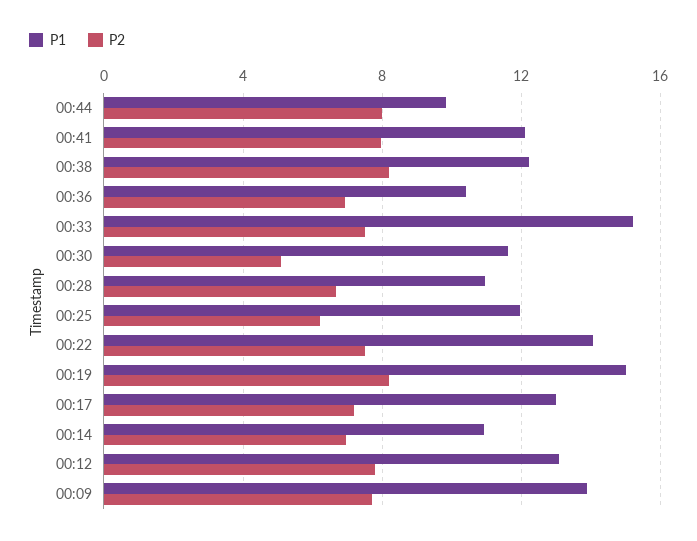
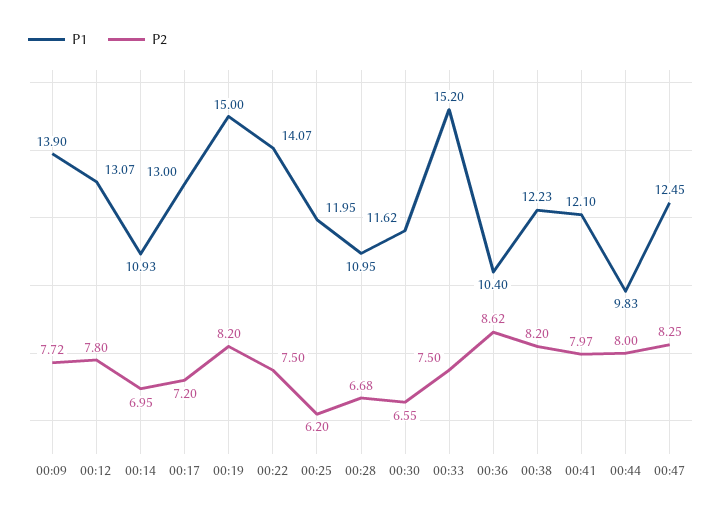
P2, 00:36: 7 -> 8.62
P2, 00:30: 5 -> 6.55
P1, 00:47: none -> 12.45
P2, 00:47: none -> 8.25

